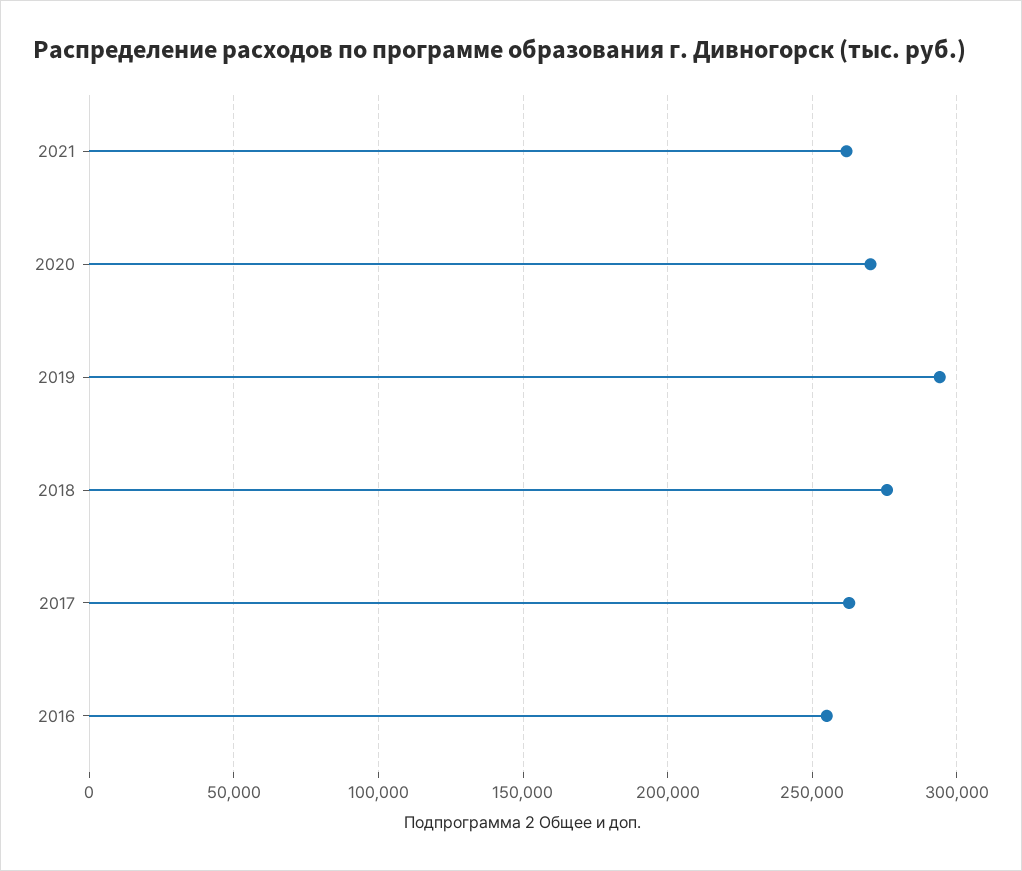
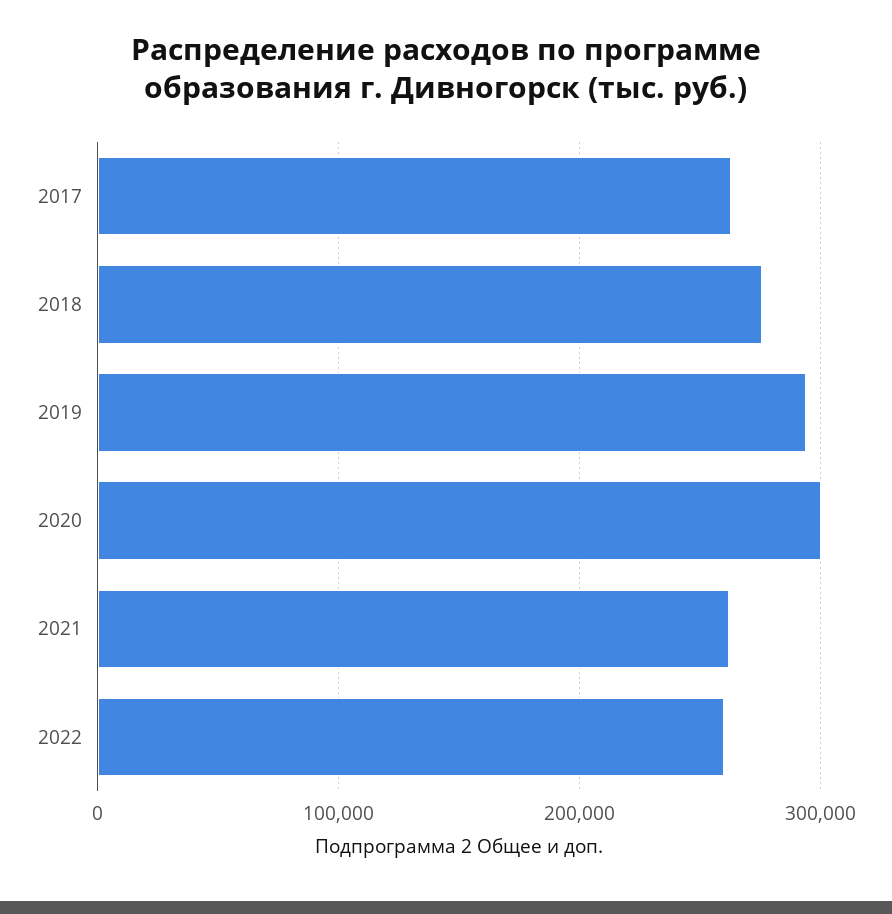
2020: 270000 -> 300000
2016: 255000 -> none
2022: none -> 260000

